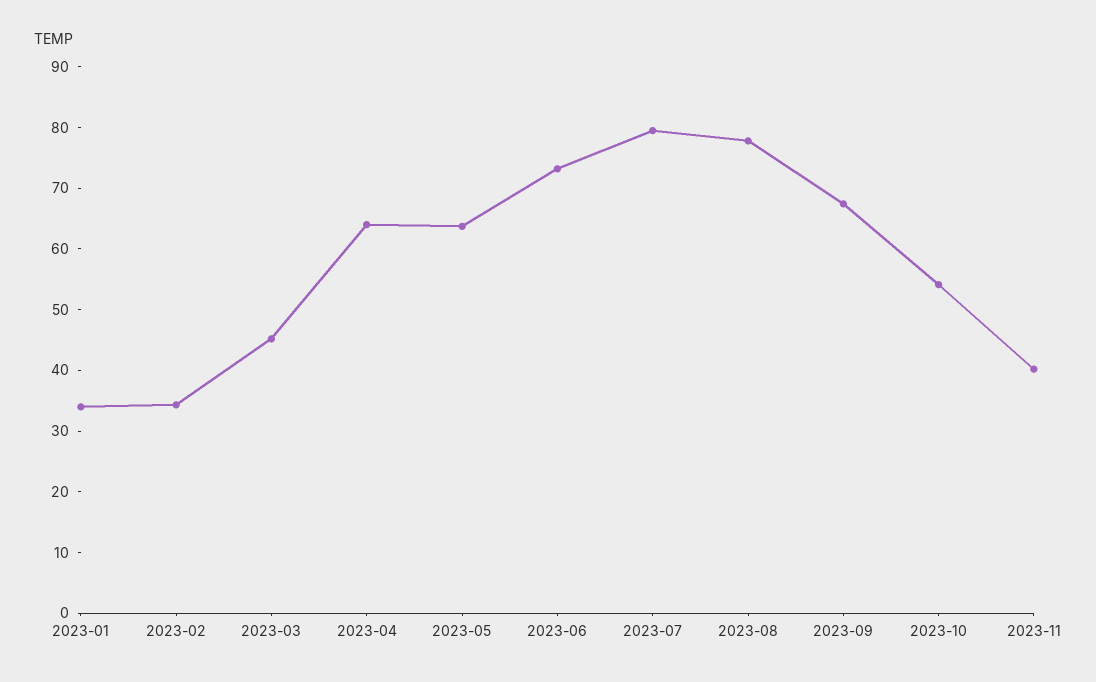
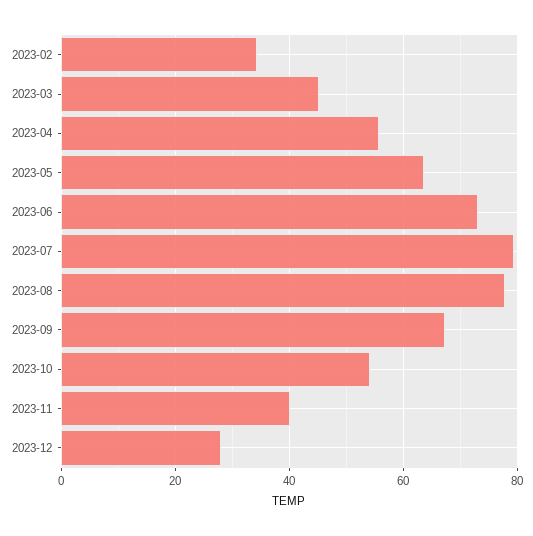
2023-01: 34 -> none
2023-04: 64 -> 56
2023-12: none -> 28

